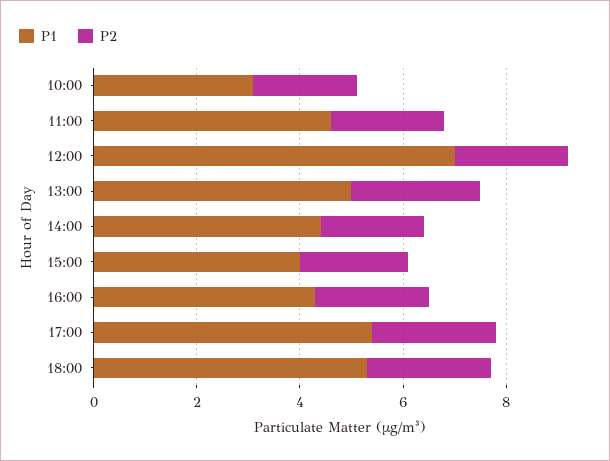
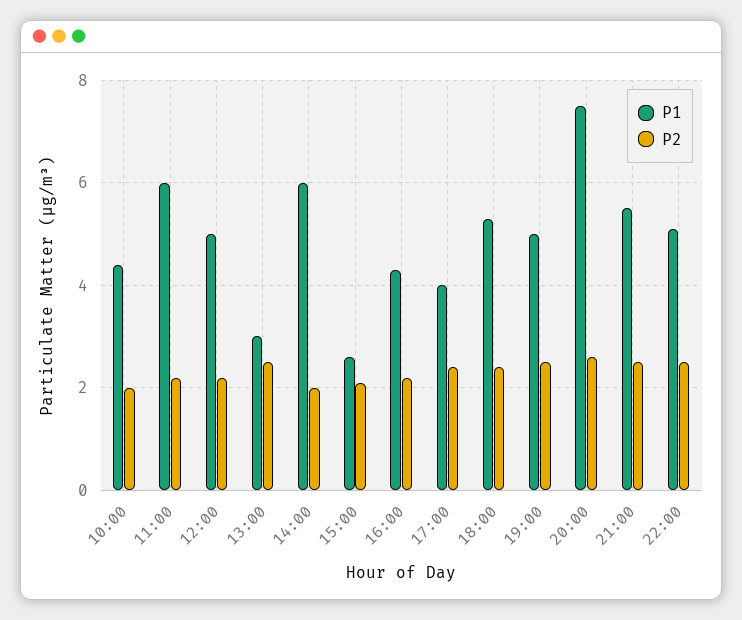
P1, 10:00: 3 -> 4.5
P1, 11:00: 4.5 -> 6
P1, 12:00: 7 -> 5
P1, 13:00: 5 -> 3
P1, 14:00: 4.5 -> 6
P1, 15:00: 4 -> 2.5
P1, 17:00: 5.5 -> 4
P1, 19:00: none -> 5
P2, 19:00: none -> 2.5
P1, 20:00: none -> 7.5
P2, 20:00: none -> 2.5
P1, 21:00: none -> 5.5
P2, 21:00: none -> 2.5
P1, 22:00: none -> 5
P2, 22:00: none -> 2.5

